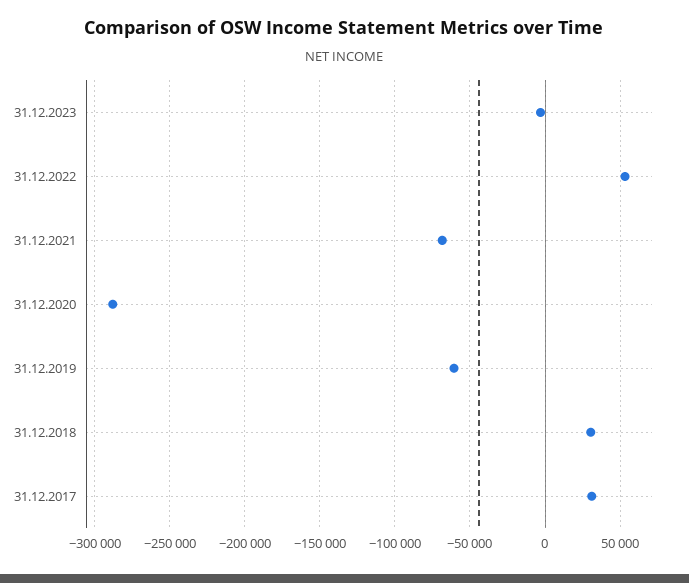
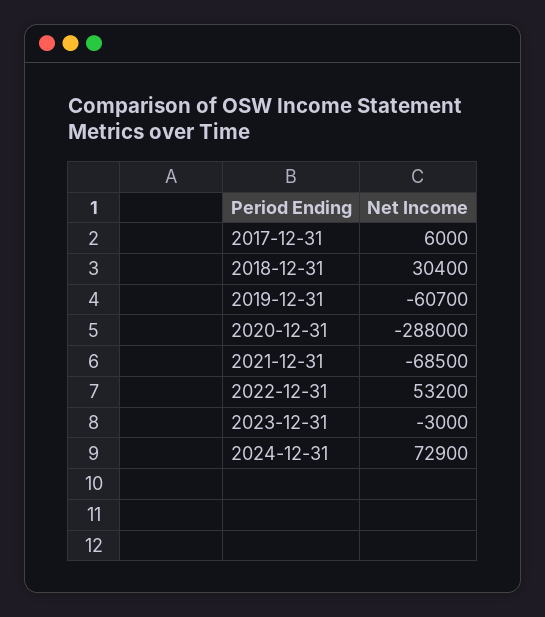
31.12.2017: 30000 -> 6000
2024-12-31: none -> 72900

